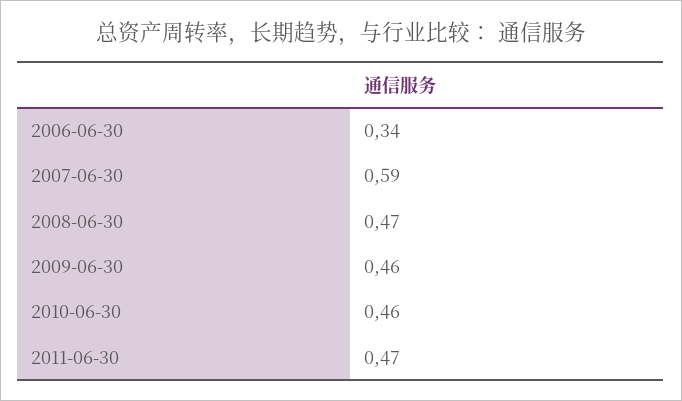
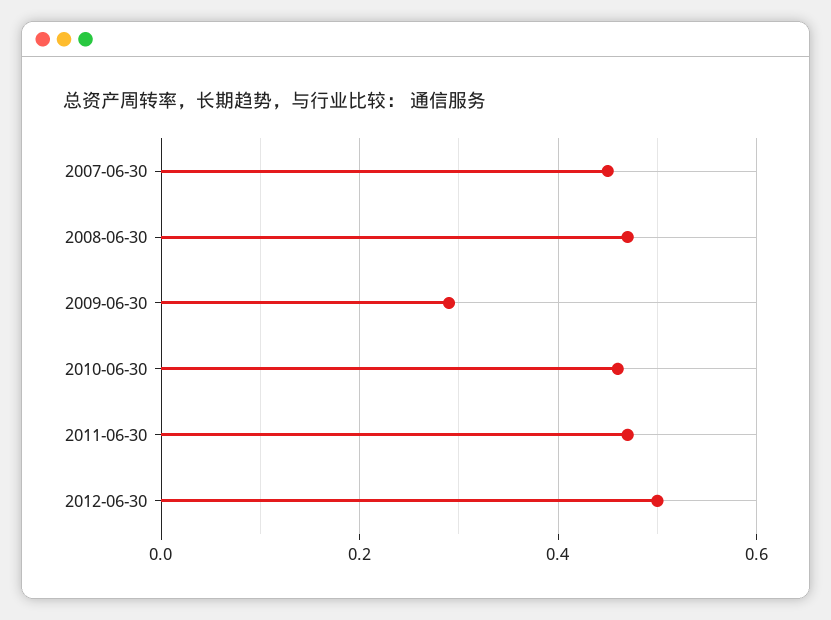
2006-06-30: 0.34 -> none
2007-06-30: 0.59 -> 0.45
2009-06-30: 0.46 -> 0.3
2012-06-30: none -> 0.5

